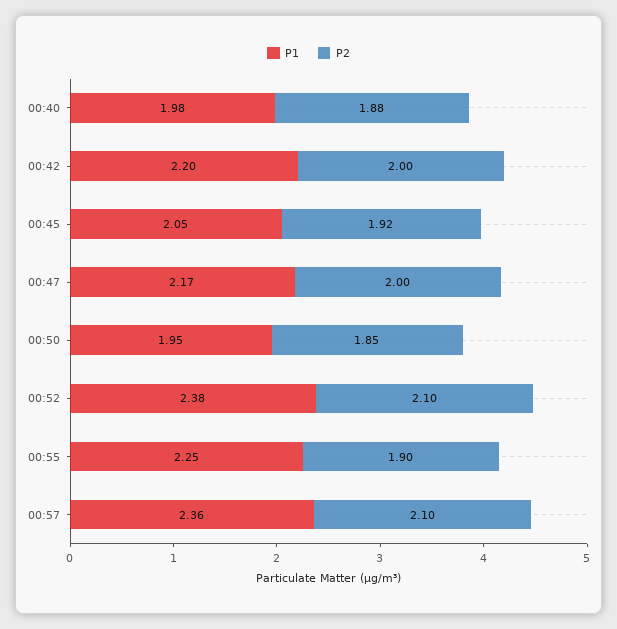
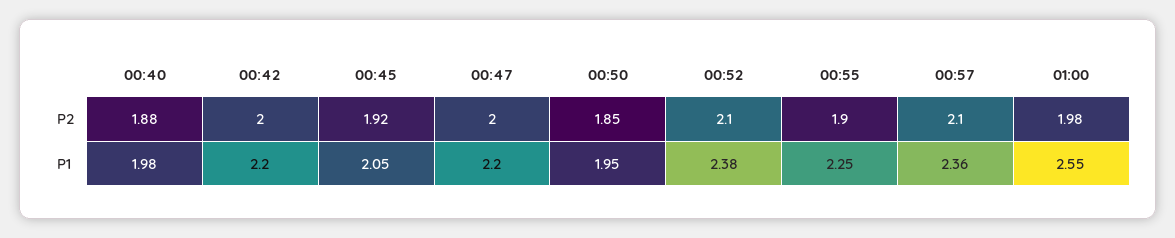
P1, 00:47: 2.17 -> 2.2
P2, 01:00: none -> 1.98
P1, 01:00: none -> 2.55

